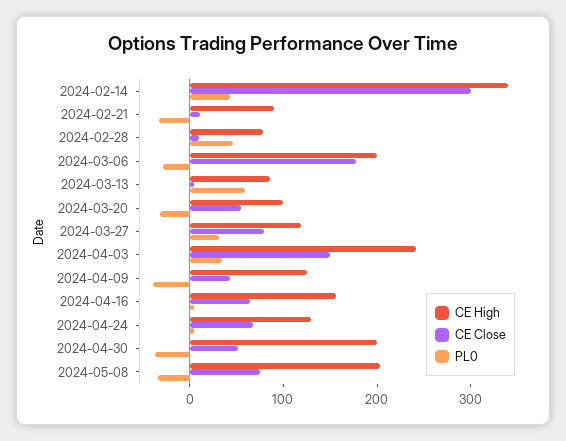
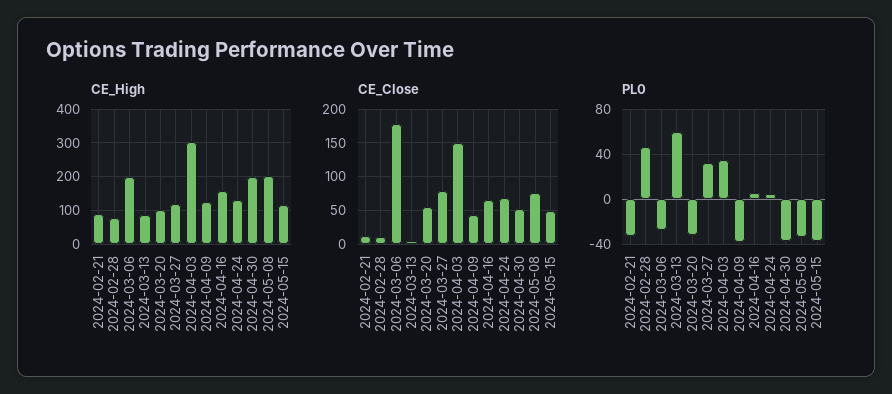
CE High, 2024-02-14: 340 -> none
CE Close, 2024-02-14: 300 -> none
PL0, 2024-02-14: 40 -> none
CE High, 2024-04-03: 240 -> 300
CE High, 2024-05-15: none -> 120
CE Close, 2024-05-15: none -> 50
PL0, 2024-05-15: none -> -40

